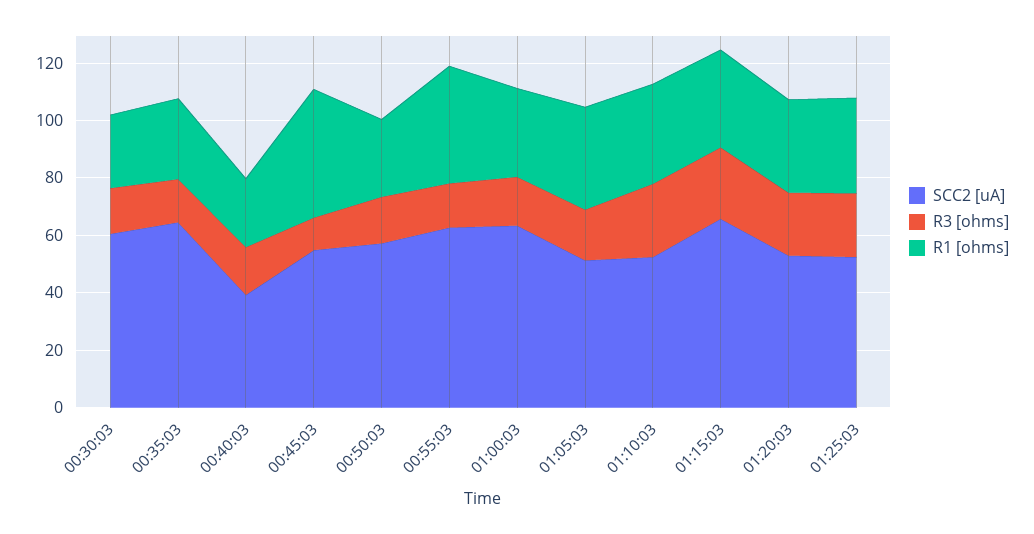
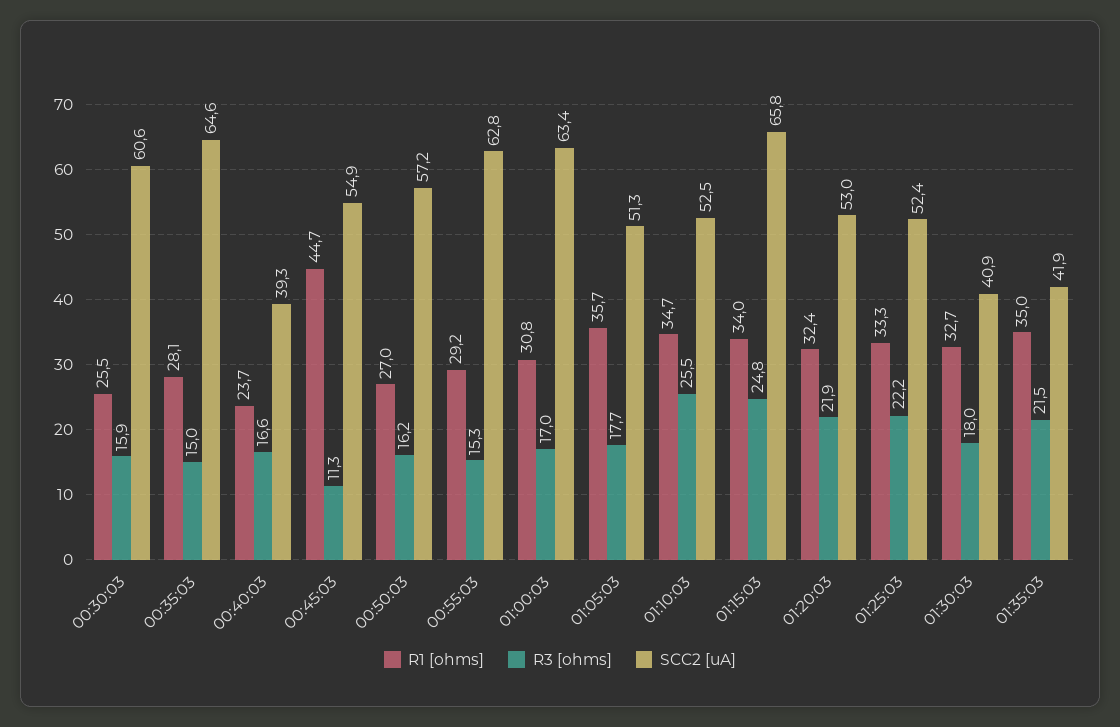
R1 [ohms], 00:55:03: 40 -> 29.2
R1 [ohms], 01:30:03: none -> 32.7
R3 [ohms], 01:30:03: none -> 18
SCC2 [uA], 01:30:03: none -> 40.9
R1 [ohms], 01:35:03: none -> 35
R3 [ohms], 01:35:03: none -> 21.5
SCC2 [uA], 01:35:03: none -> 41.9

